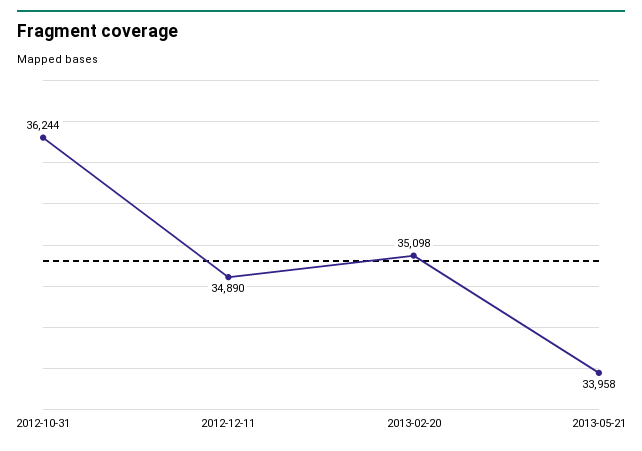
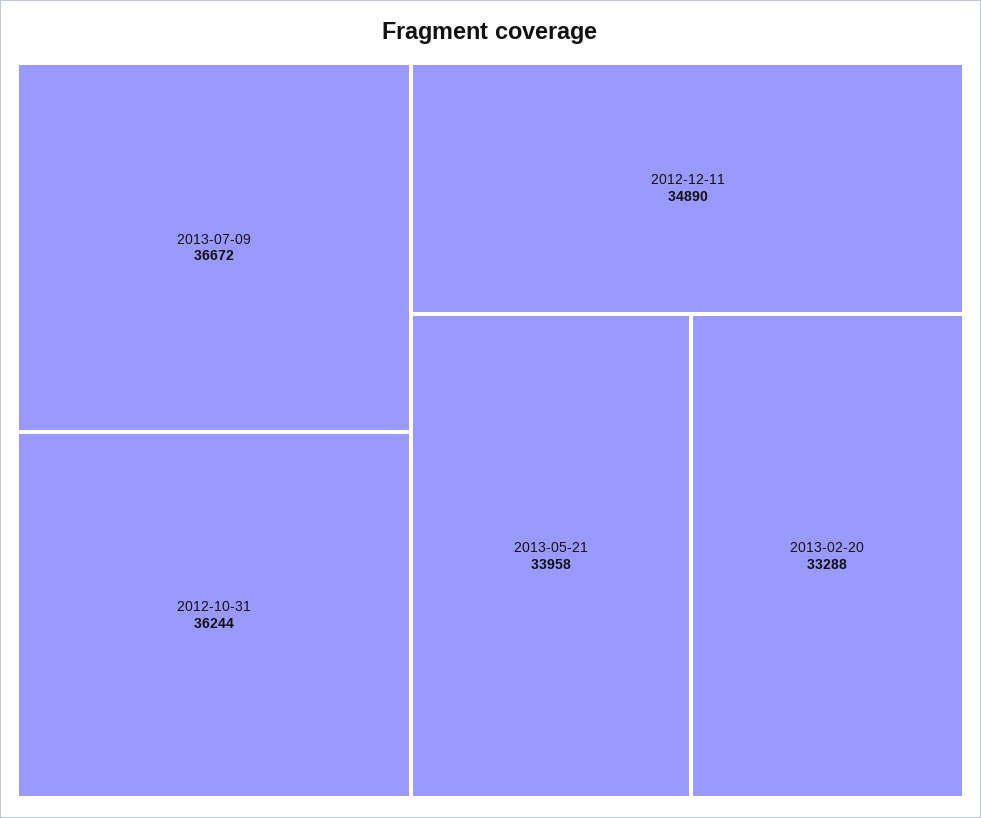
2013-02-20: 35098 -> 33288
2013-07-09: none -> 36672

